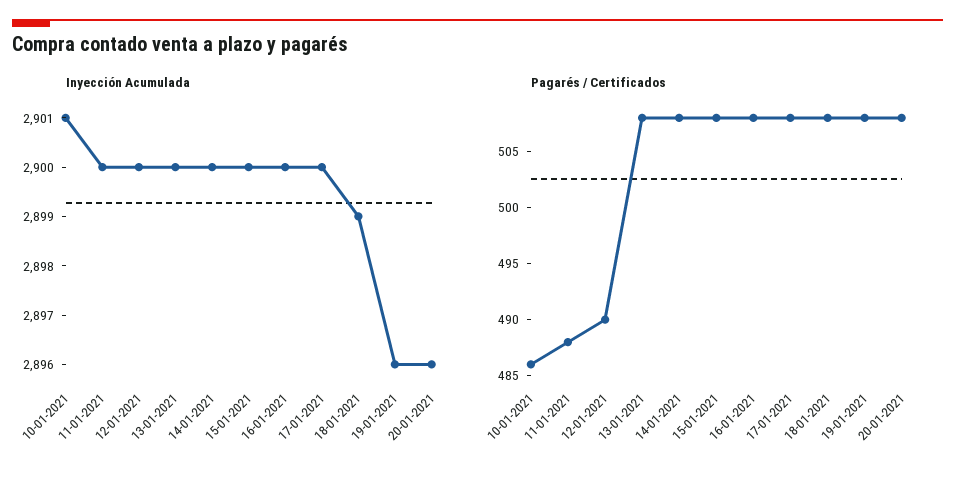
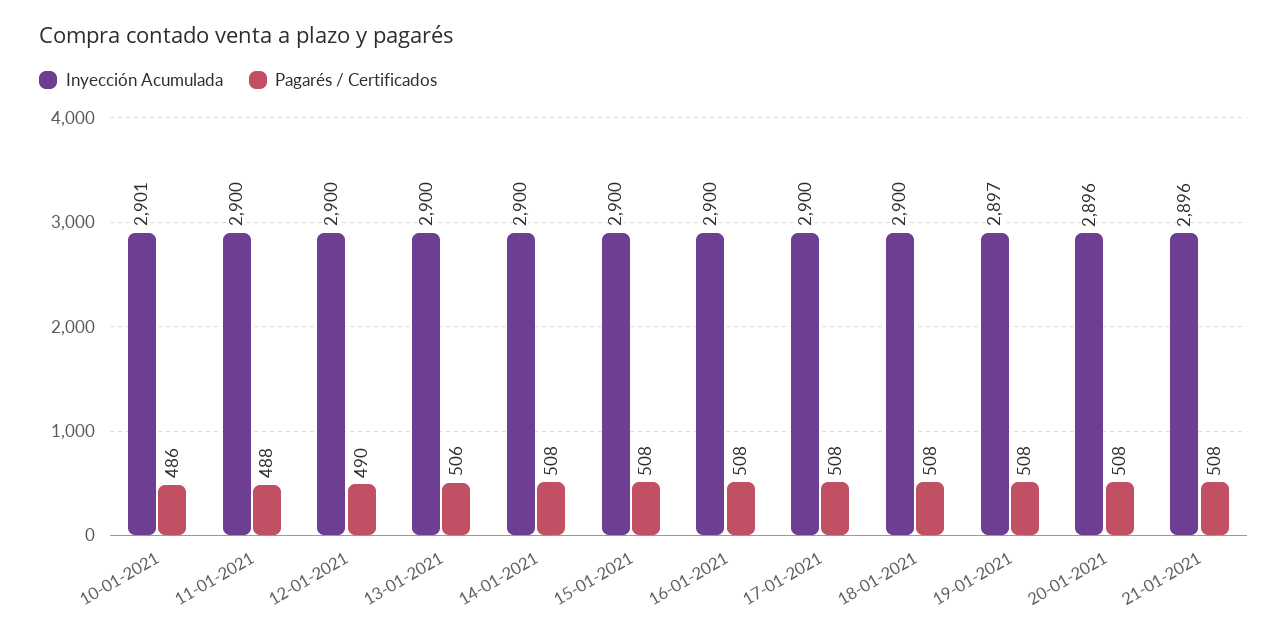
Inyección Acumulada, 18-01-2021: 2899 -> 2900
Inyección Acumulada, 19-01-2021: 2896 -> 2897
Pagarés / Certificados, 13-01-2021: 508 -> 506
Inyección Acumulada, 21-01-2021: none -> 2896
Pagarés / Certificados, 21-01-2021: none -> 508

